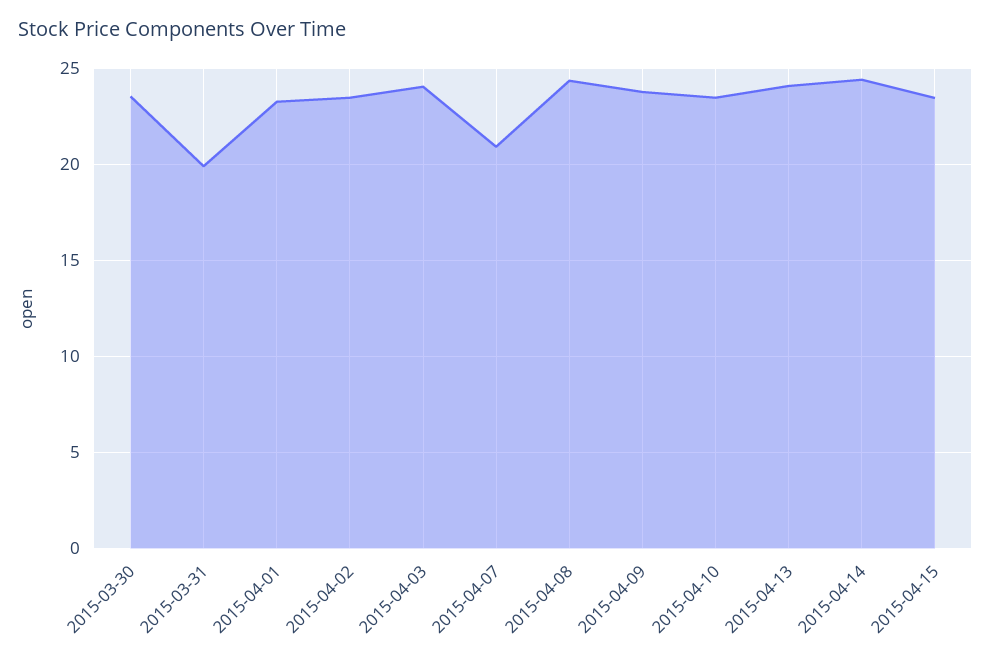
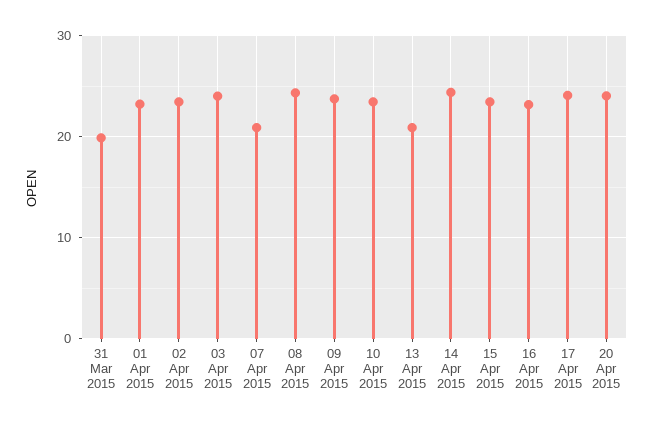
2015-03-30: 23.5 -> none
2015-04-13: 24 -> 21
16 Apr 2015: none -> 23
17 Apr 2015: none -> 24
20 Apr 2015: none -> 24

